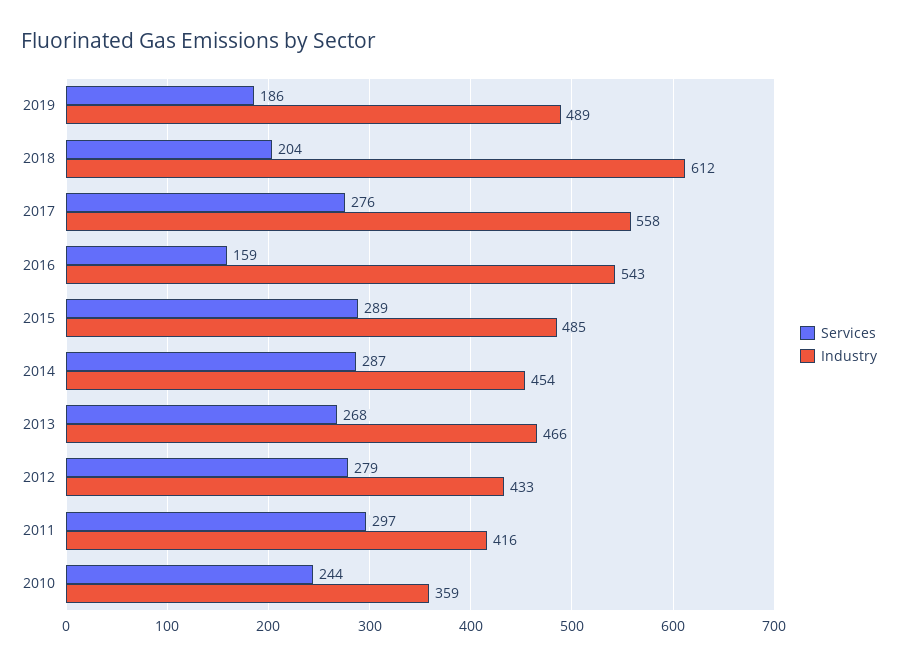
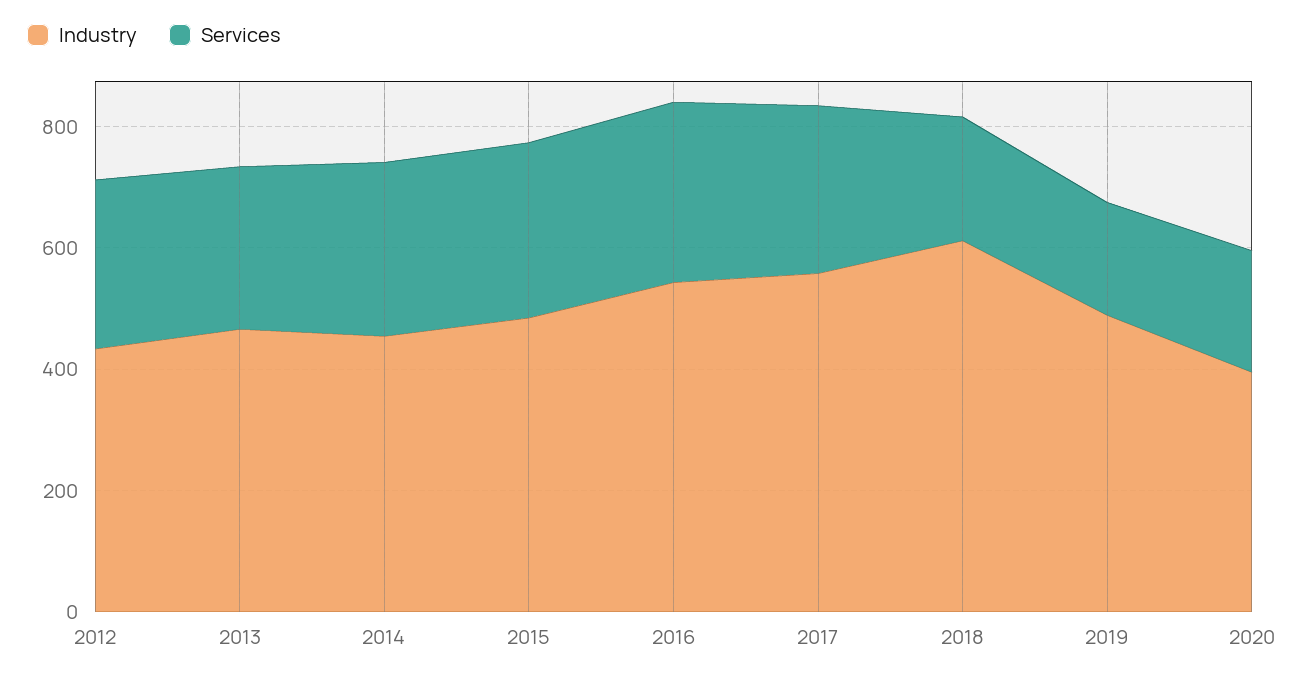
Services, 2016: 159 -> 300
Services, 2011: 297 -> none
Industry, 2011: 416 -> none
Services, 2010: 244 -> none
Industry, 2010: 359 -> none
Industry, 2020: none -> 400
Services, 2020: none -> 200

